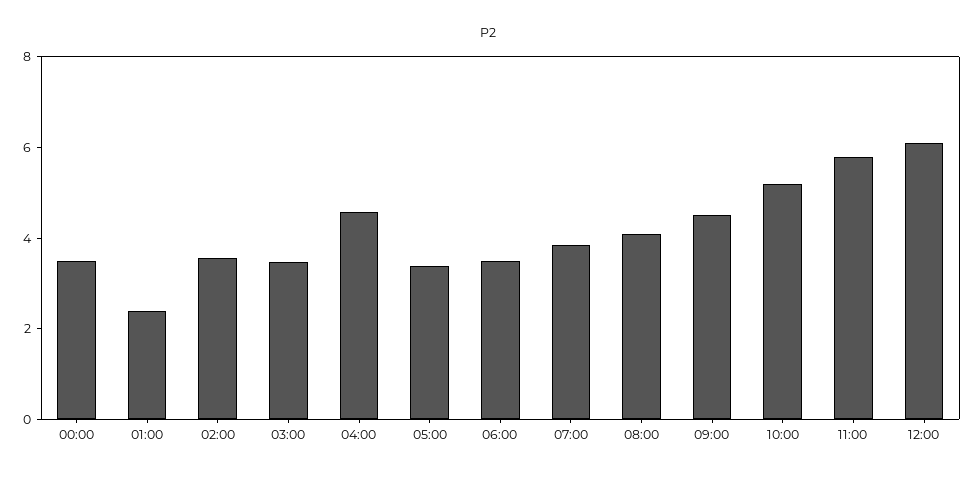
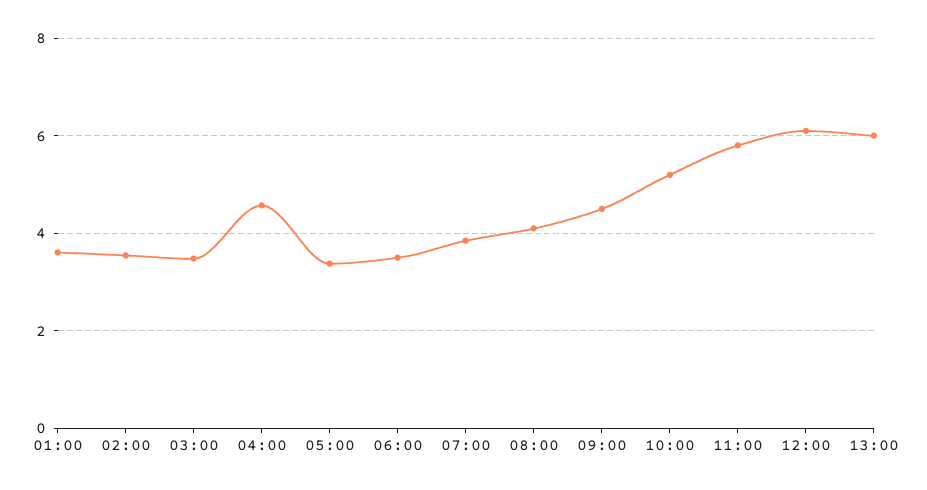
00:00: 3.5 -> none
01:00: 2.5 -> 3.6
13:00: none -> 6

